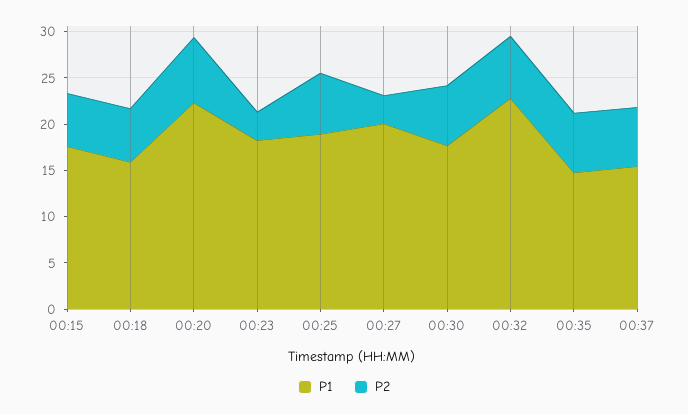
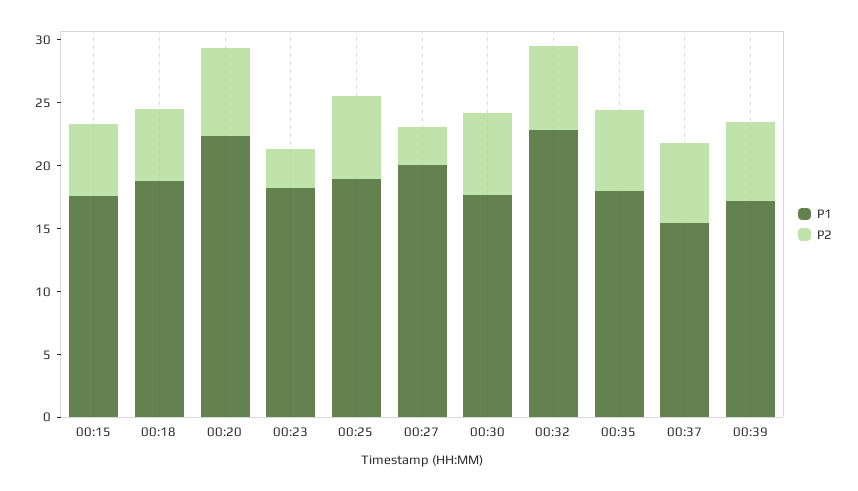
P1, 00:18: 16 -> 19
P1, 00:35: 15 -> 18
P1, 00:39: none -> 17
P2, 00:39: none -> 6

